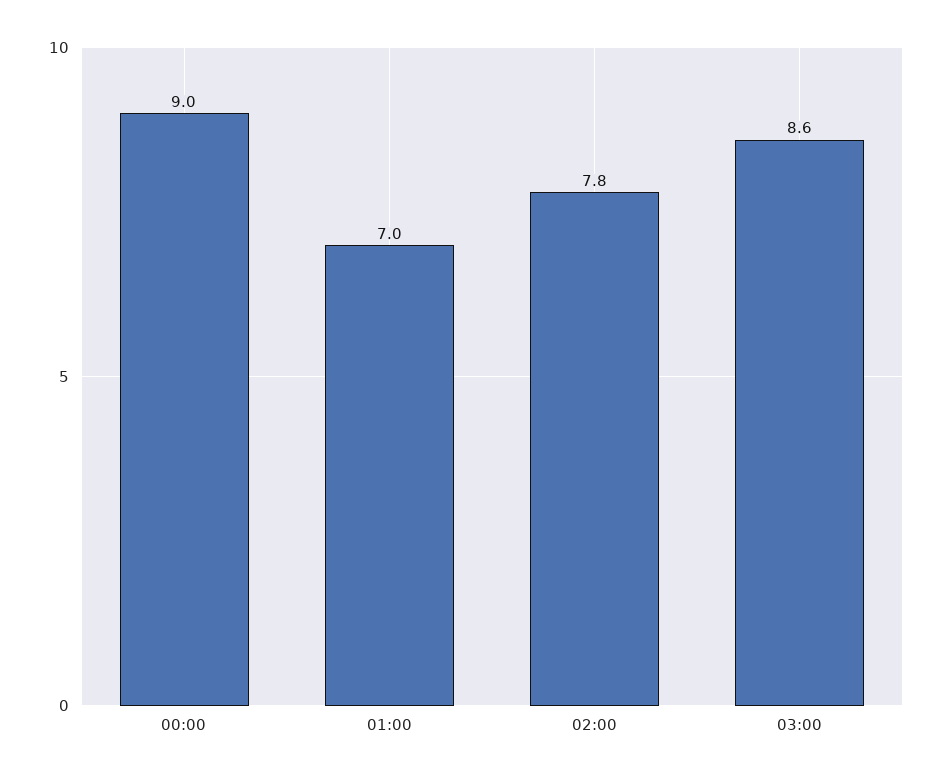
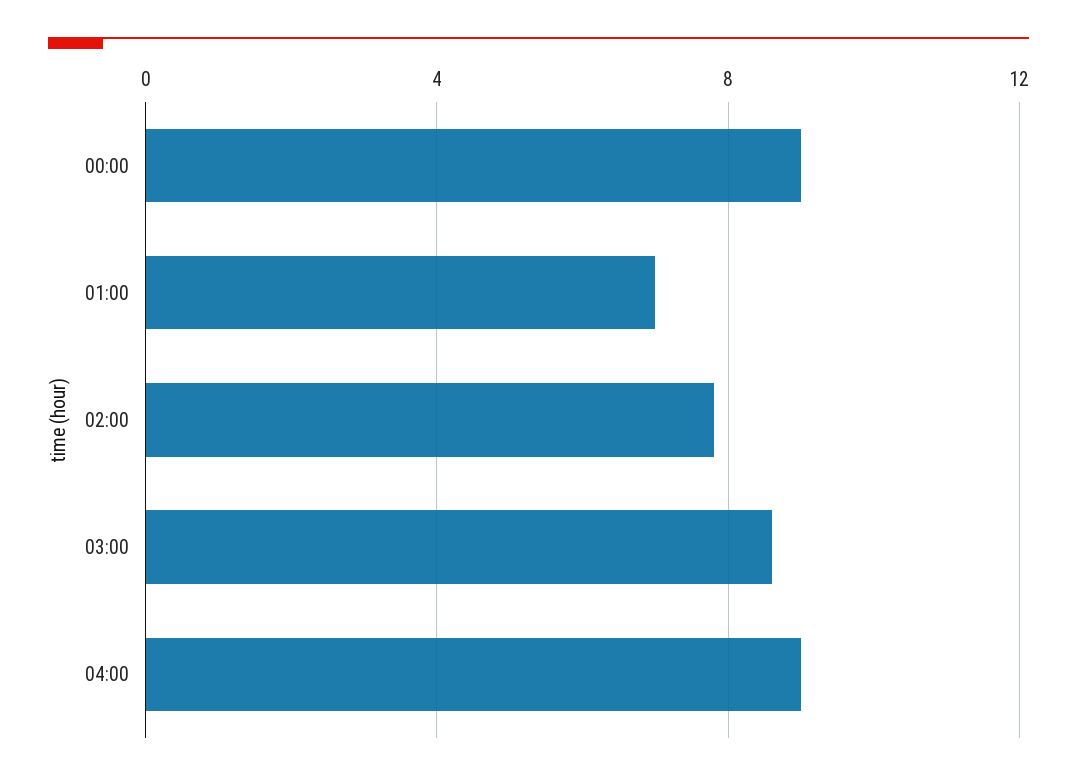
04:00: none -> 9

